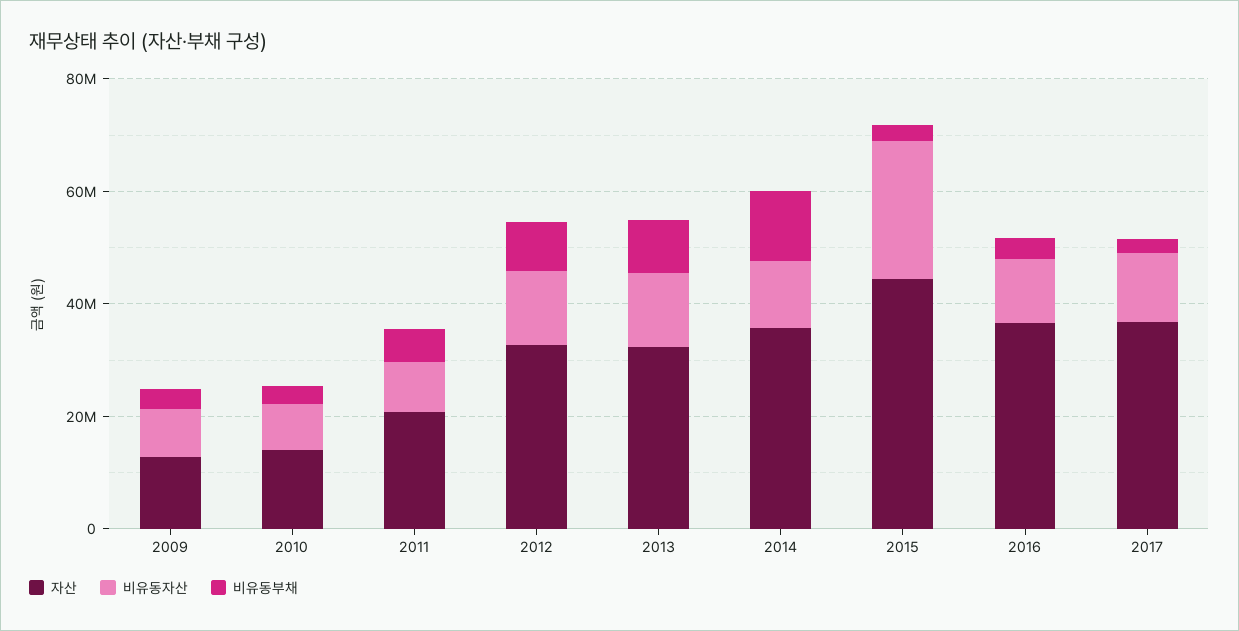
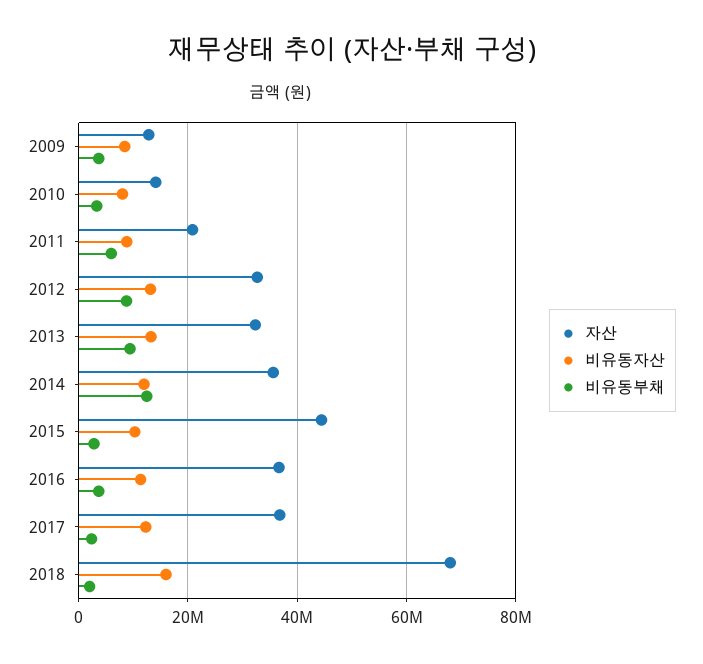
비유동자산, 2015: 25000000 -> 10000000
자산, 2018: none -> 68000000
비유동자산, 2018: none -> 16000000
비유동부채, 2018: none -> 2000000

